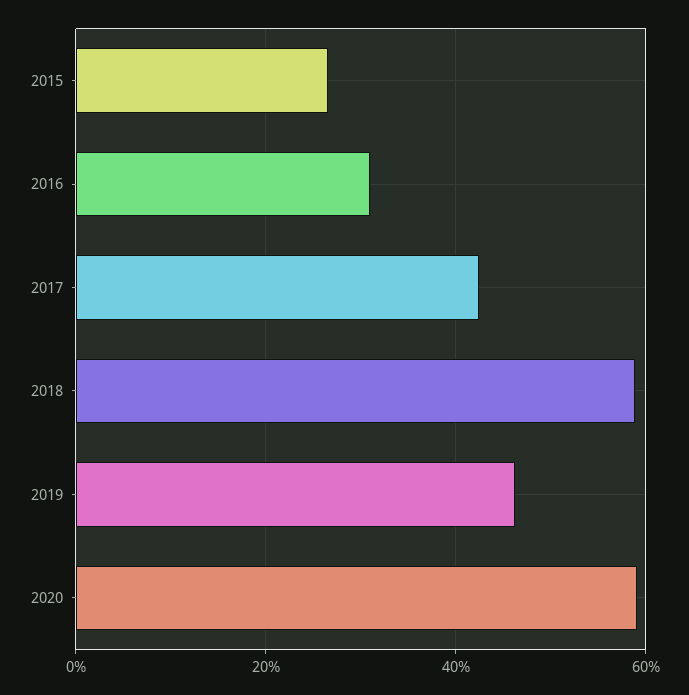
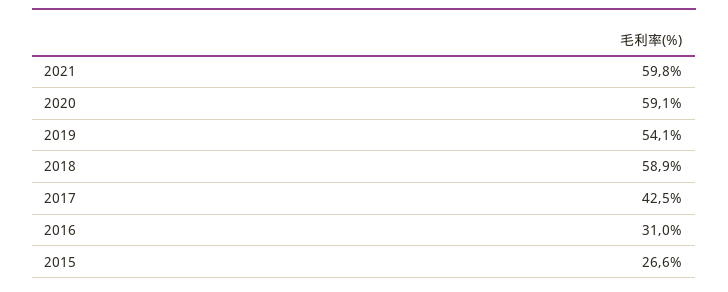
2019: 46 -> 54.1
2021: none -> 59.8

